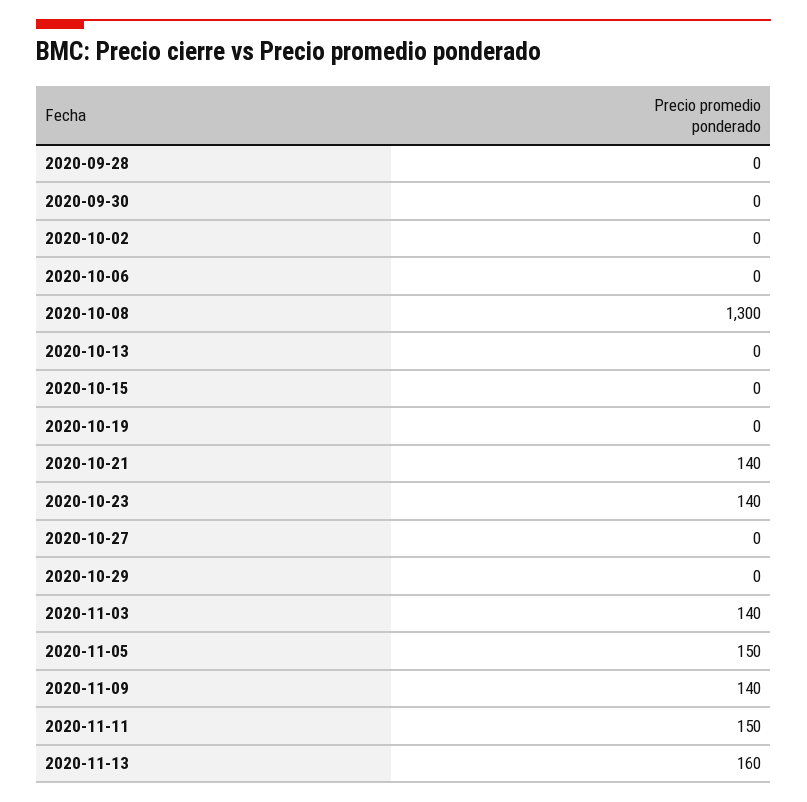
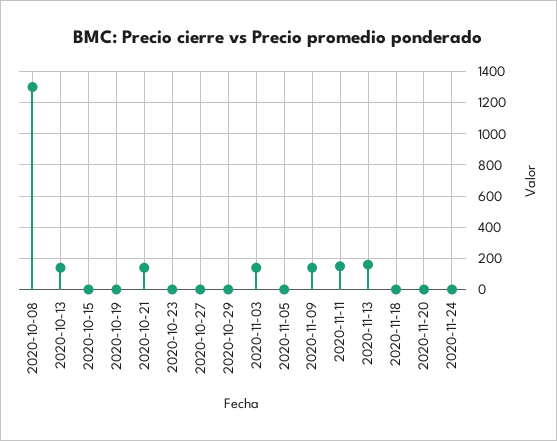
2020-09-28: 0 -> none
2020-09-30: 0 -> none
2020-10-02: 0 -> none
2020-10-06: 0 -> none
2020-10-13: 0 -> 150
2020-10-23: 140 -> 0
2020-11-05: 150 -> 0
2020-11-18: none -> 0
2020-11-20: none -> 0
2020-11-24: none -> 0

